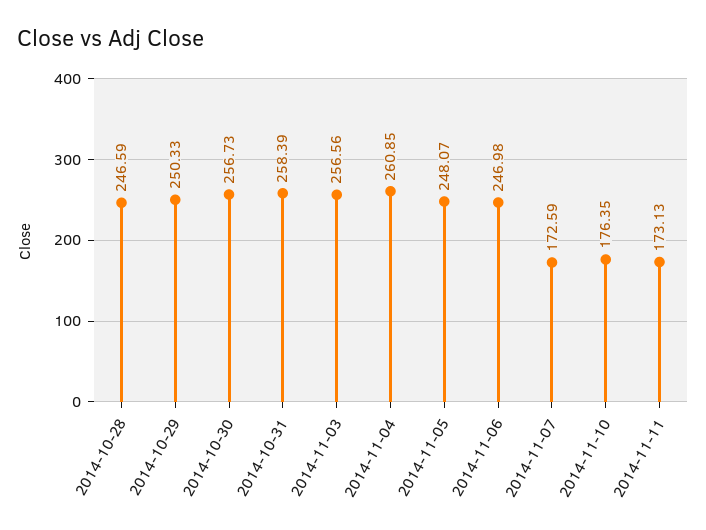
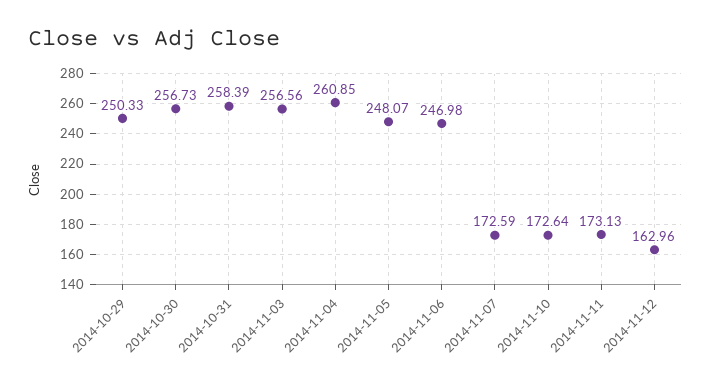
2014-10-28: 246.59 -> none
2014-11-10: 176.35 -> 172.64
2014-11-12: none -> 162.96

